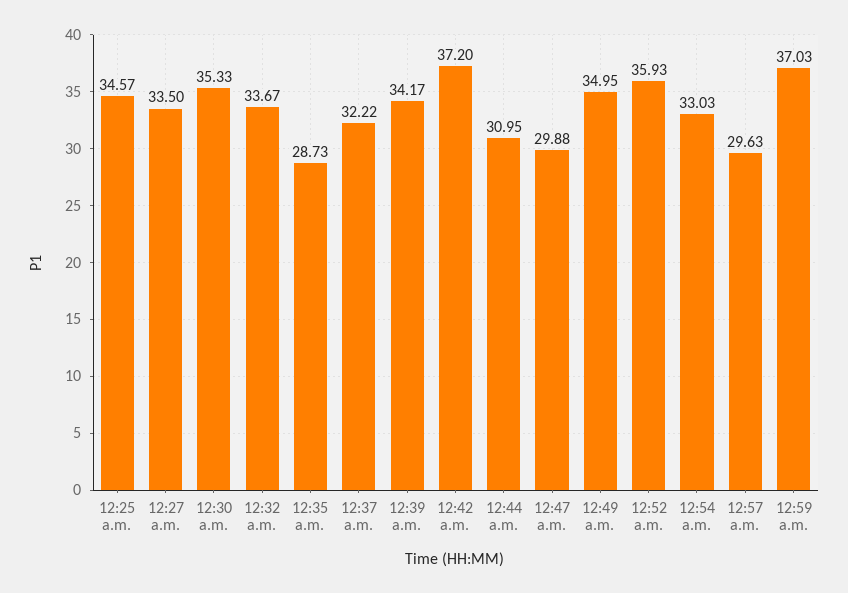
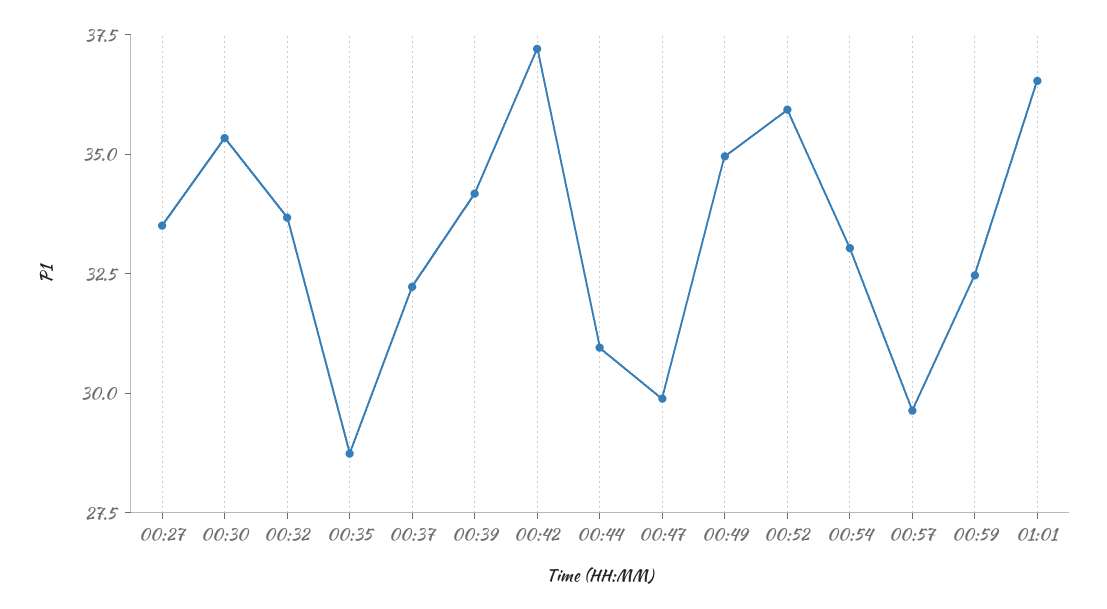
12:25 a.m.: 34.57 -> none
12:59 a.m.: 37.03 -> 32.5
01:01: none -> 36.5

